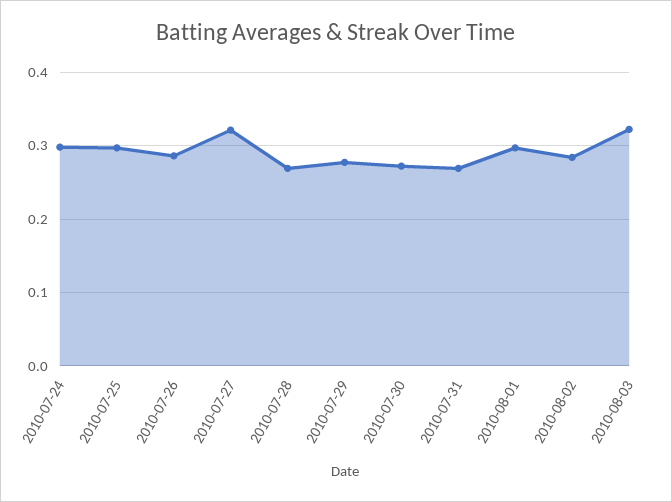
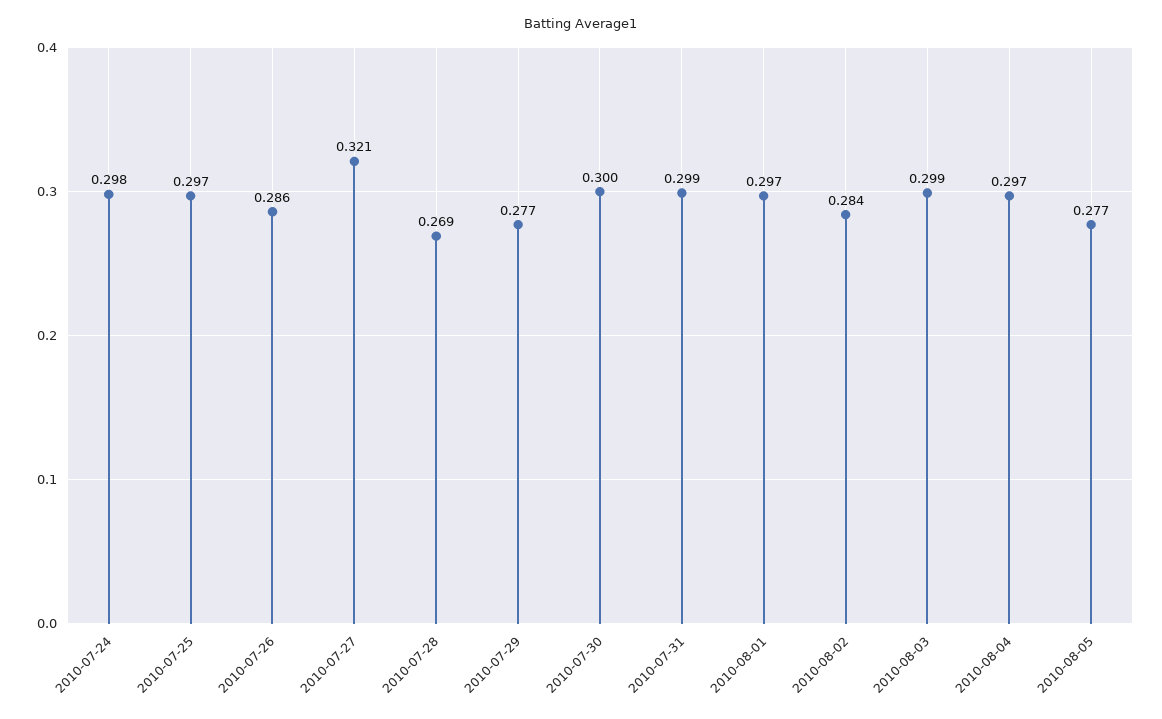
2010-07-30: 0.27 -> 0.3
2010-07-31: 0.27 -> 0.299
2010-08-03: 0.32 -> 0.299
2010-08-04: none -> 0.297
2010-08-05: none -> 0.277

